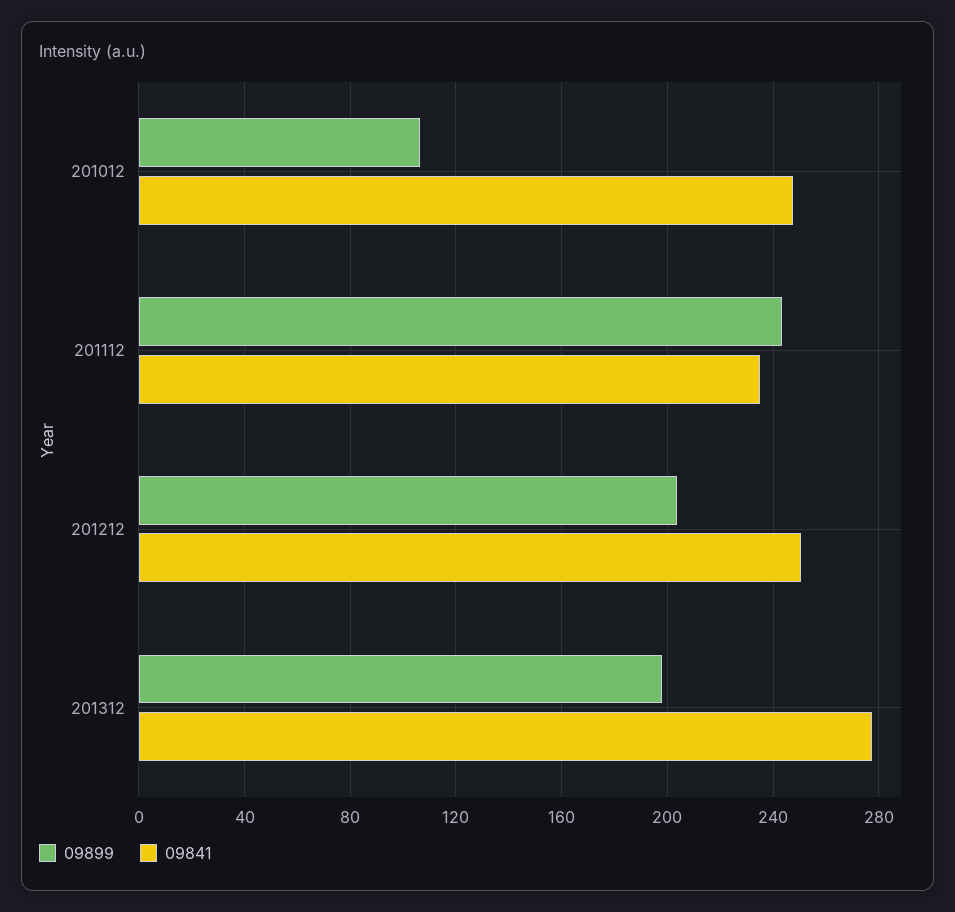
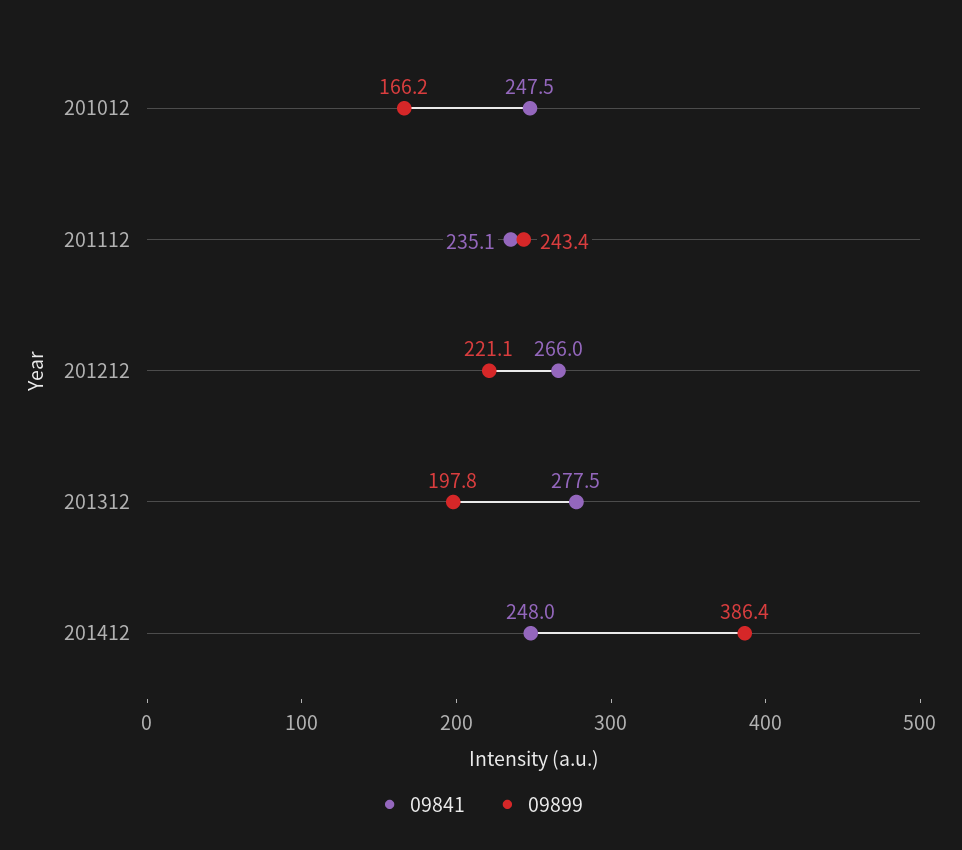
09899, 201012: 105 -> 166.2
09899, 201212: 205 -> 221.1
09841, 201212: 250 -> 266
09841, 201412: none -> 248
09899, 201412: none -> 386.4

